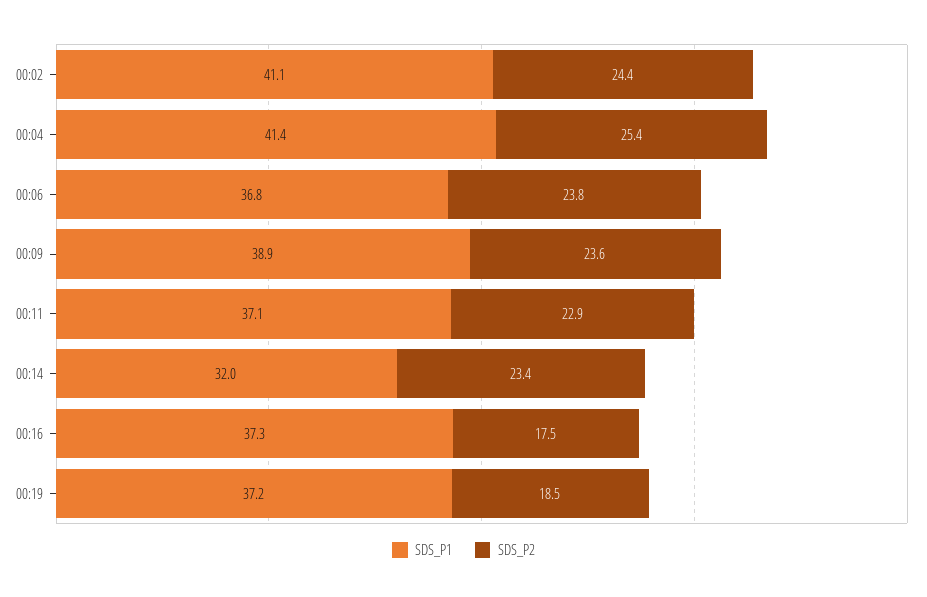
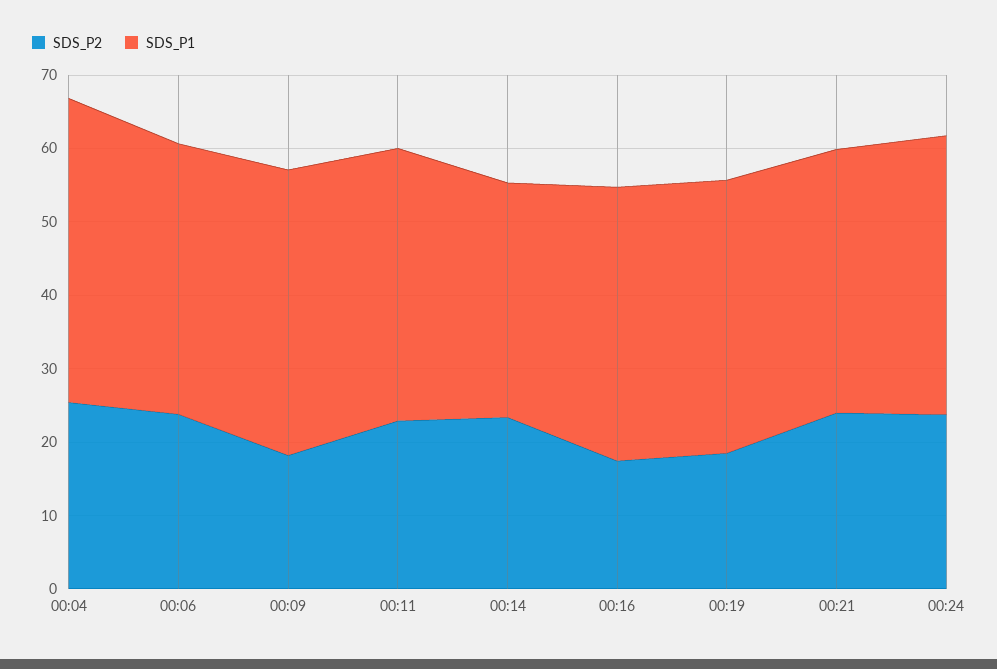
SDS_P1, 00:02: 41.1 -> none
SDS_P2, 00:02: 24.4 -> none
SDS_P2, 00:09: 23.6 -> 18
SDS_P2, 00:21: none -> 24
SDS_P1, 00:21: none -> 36
SDS_P2, 00:24: none -> 24
SDS_P1, 00:24: none -> 38

